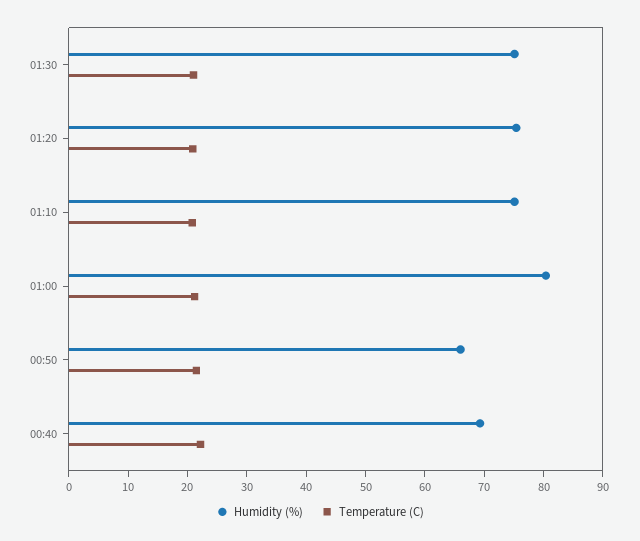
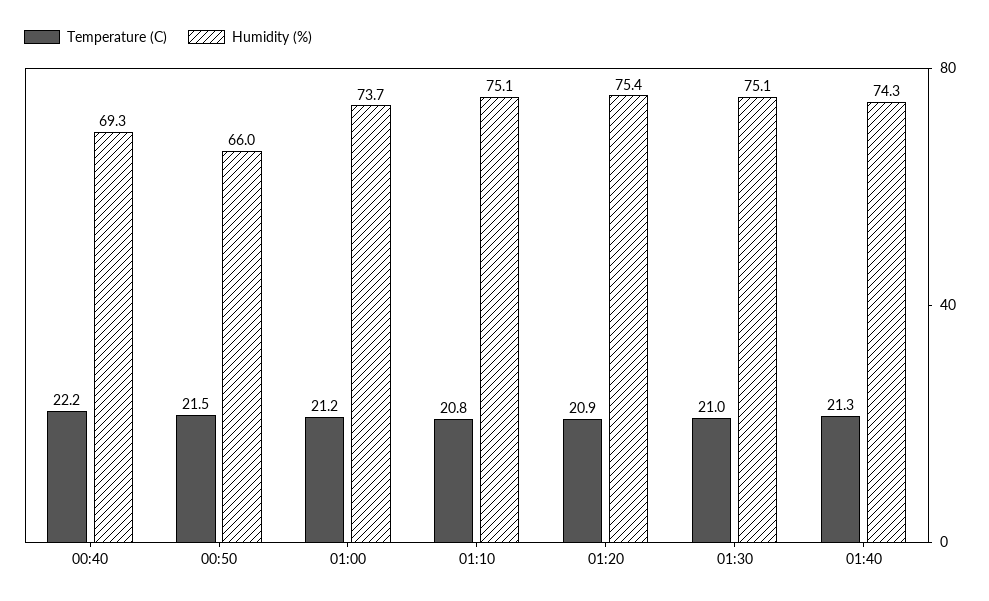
Humidity (%), 01:00: 80 -> 73.7
Temperature (C), 01:40: none -> 21.3
Humidity (%), 01:40: none -> 74.3

